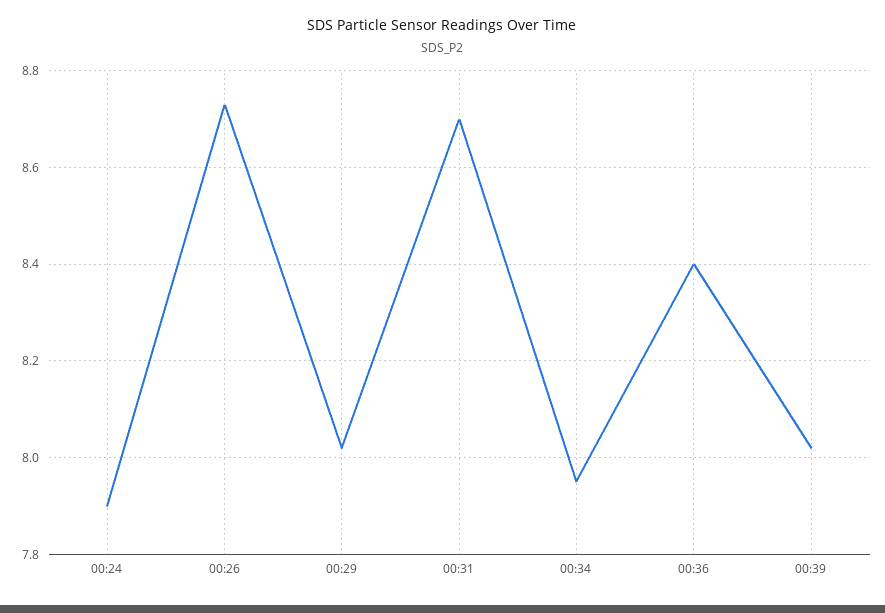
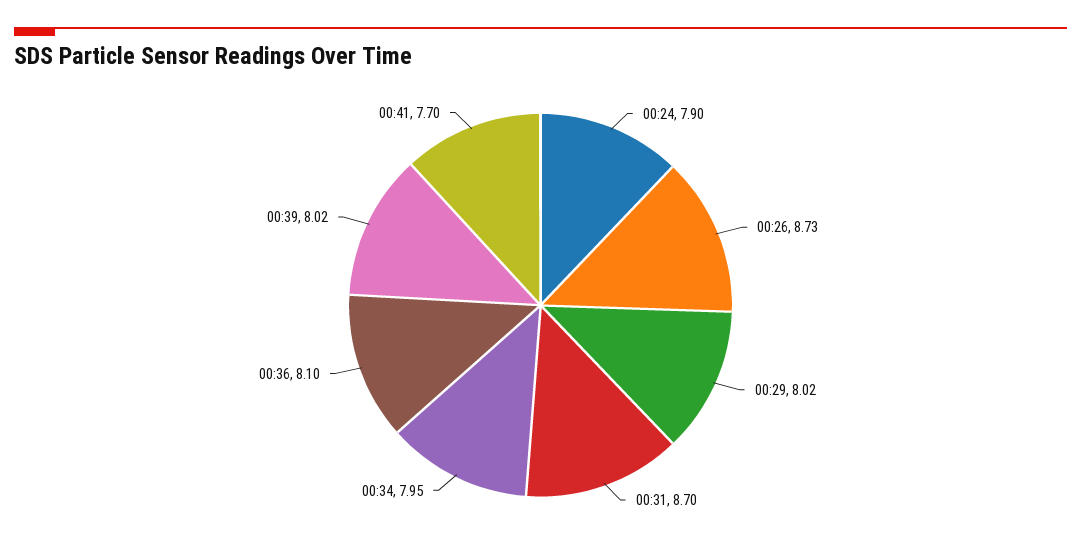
00:36: 8.4 -> 8.1
00:41: none -> 7.7

